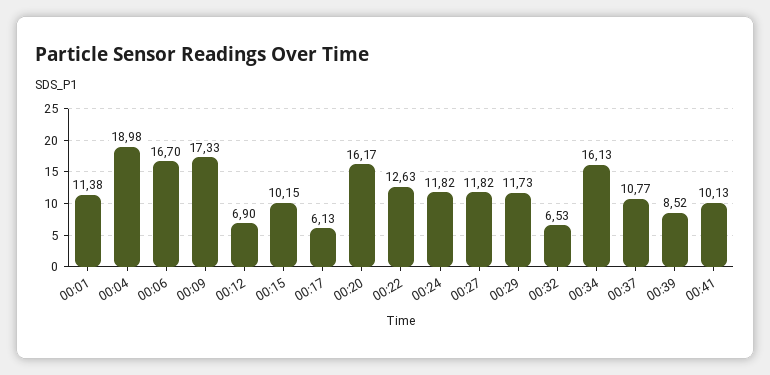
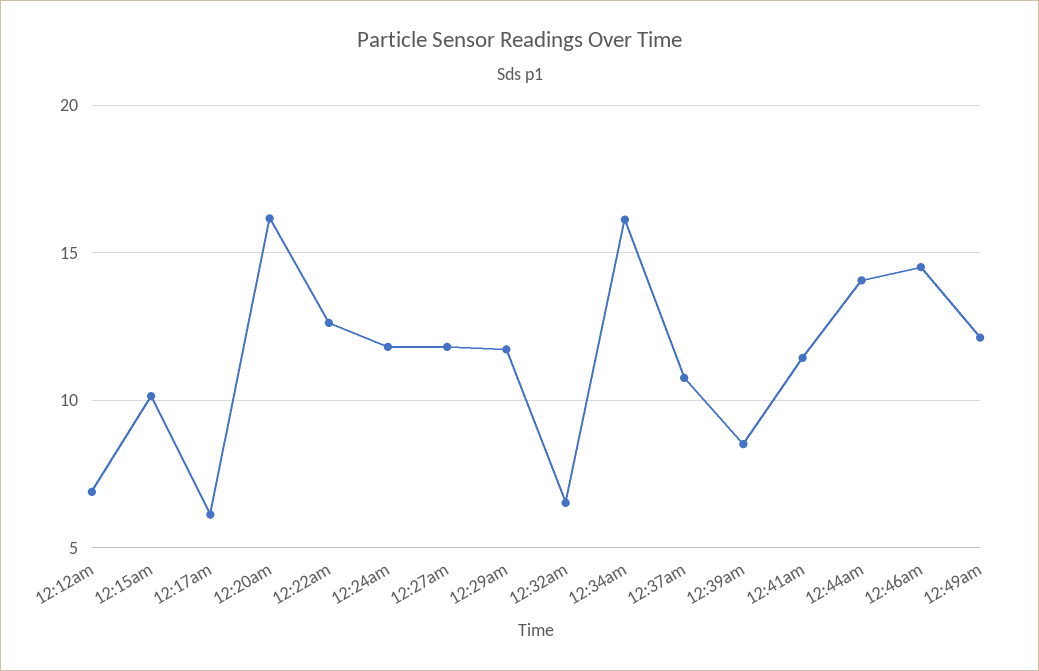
00:01: 11.38 -> none
00:04: 18.98 -> none
00:06: 16.7 -> none
00:09: 17.33 -> none
00:41: 10.13 -> 11.5
12:44am: none -> 14
12:46am: none -> 14.5
12:49am: none -> 12

